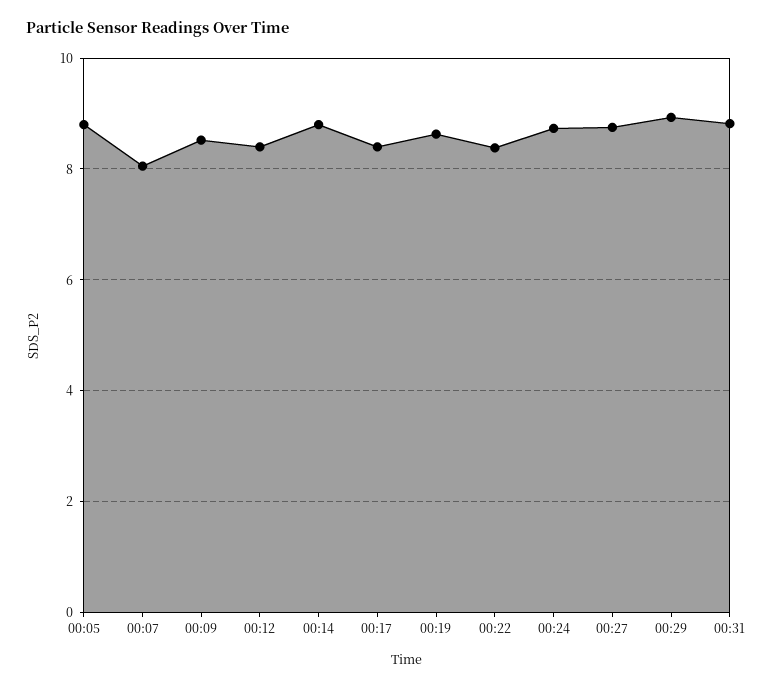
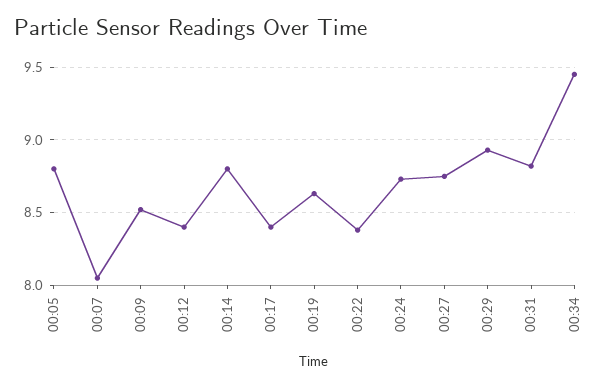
00:34: none -> 9.45

